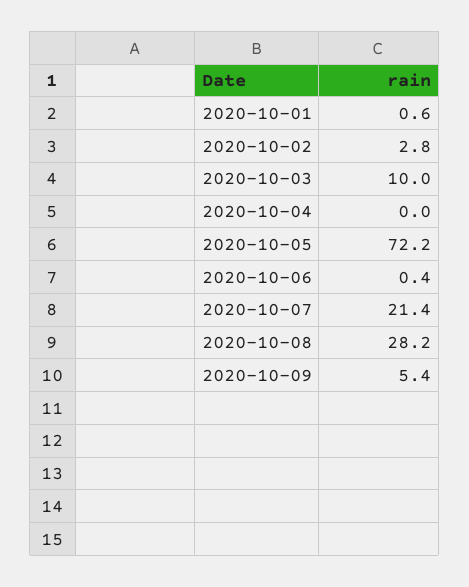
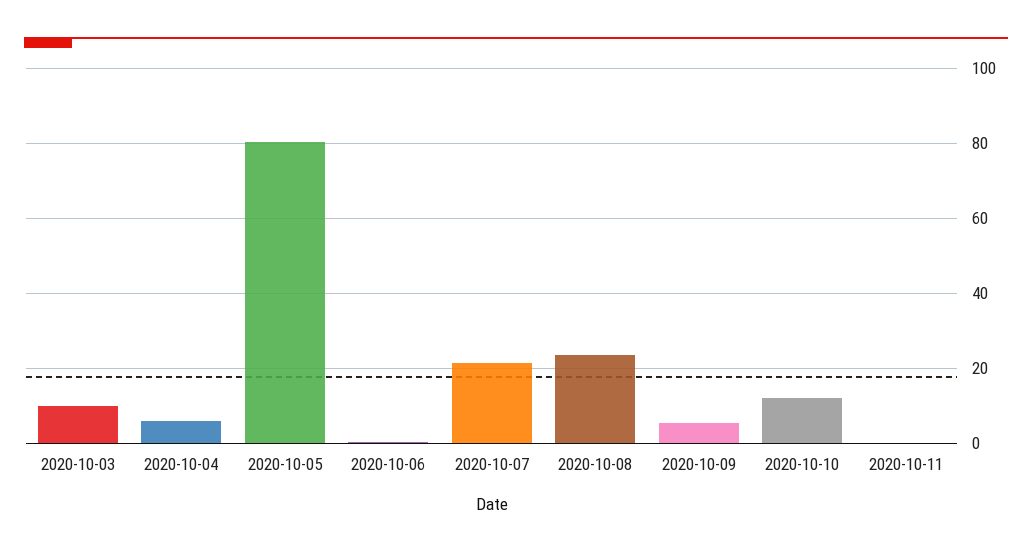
2020-10-01: 0.6 -> none
2020-10-02: 2.8 -> none
2020-10-04: 0 -> 6
2020-10-05: 72.2 -> 80
2020-10-08: 28.2 -> 24
2020-10-10: none -> 12
2020-10-11: none -> 0

